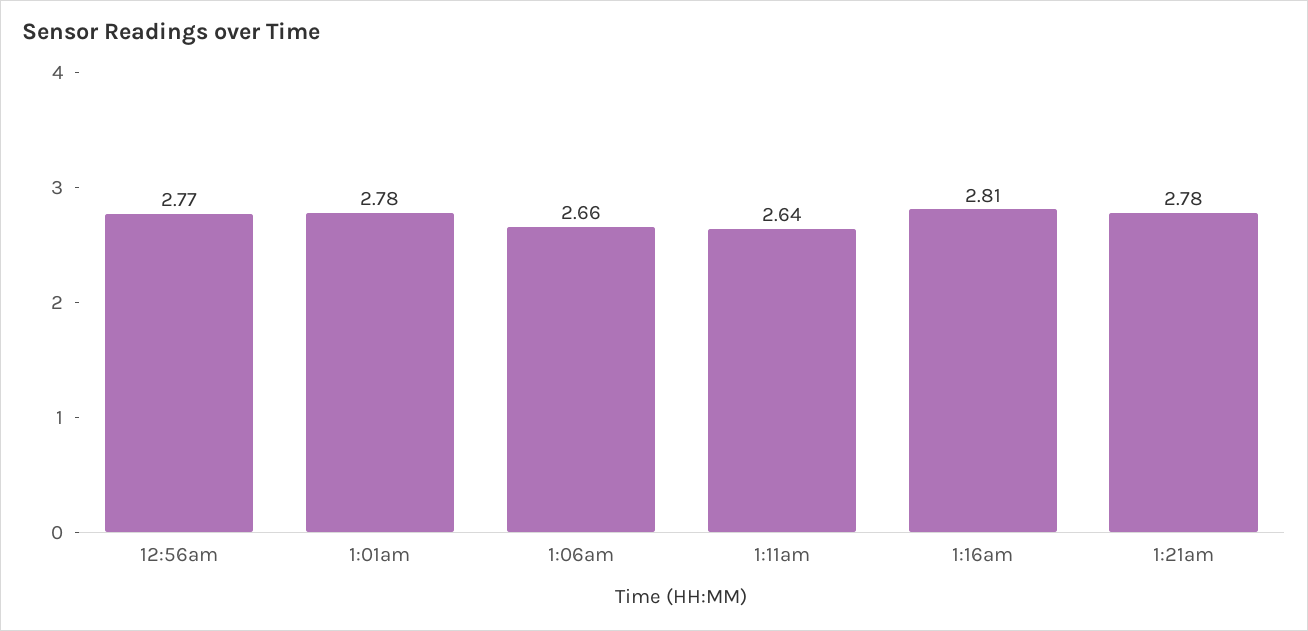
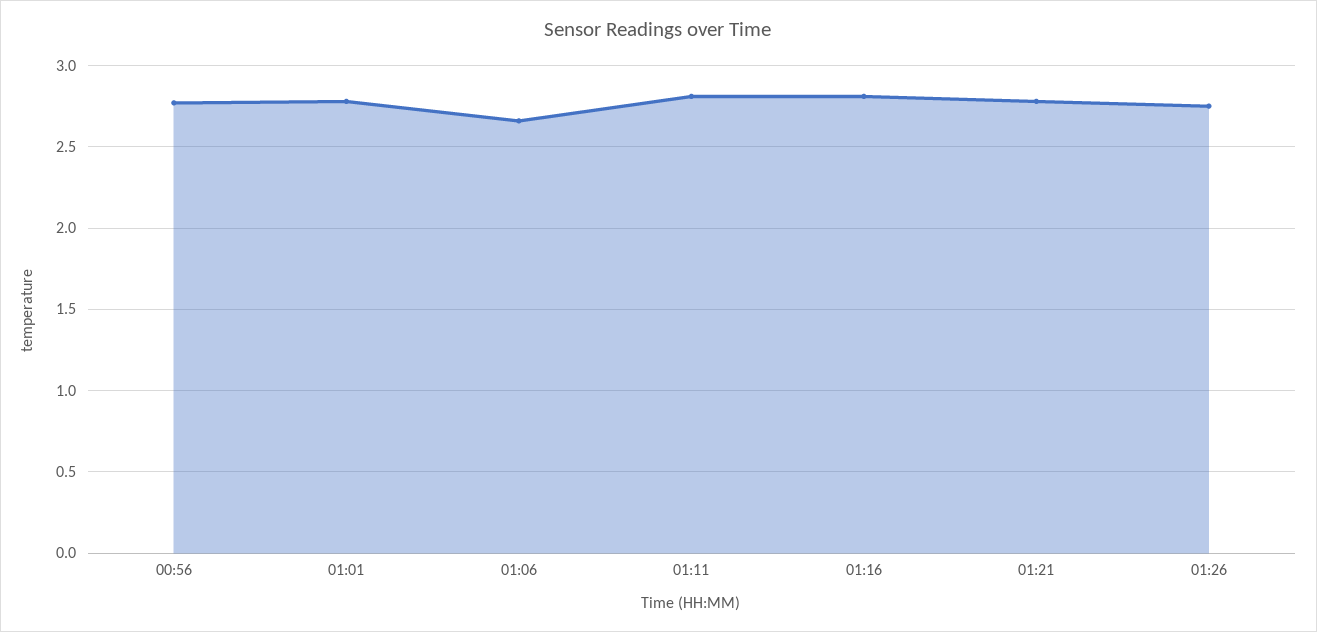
1:11am: 2.64 -> 2.8
01:26: none -> 2.75

